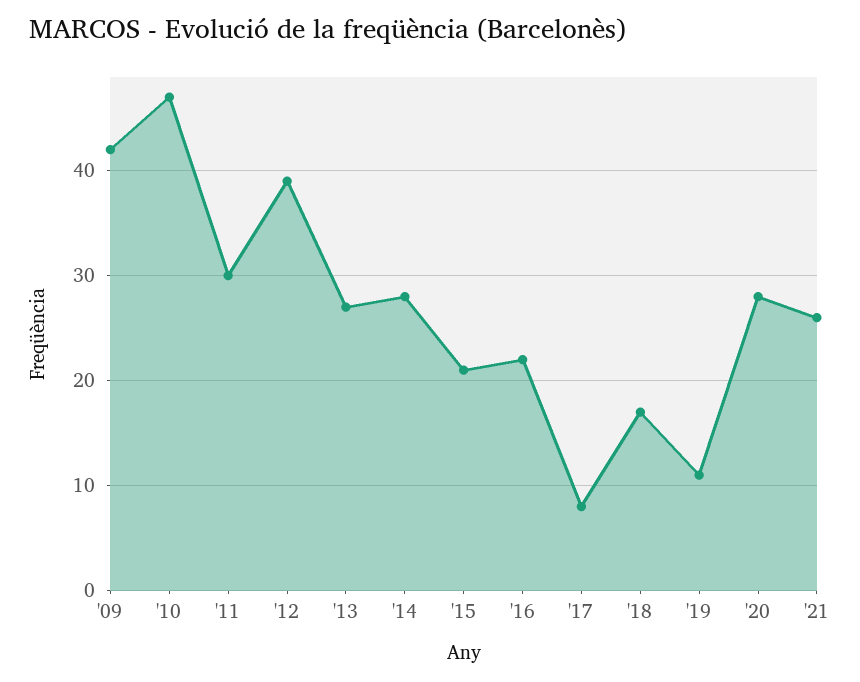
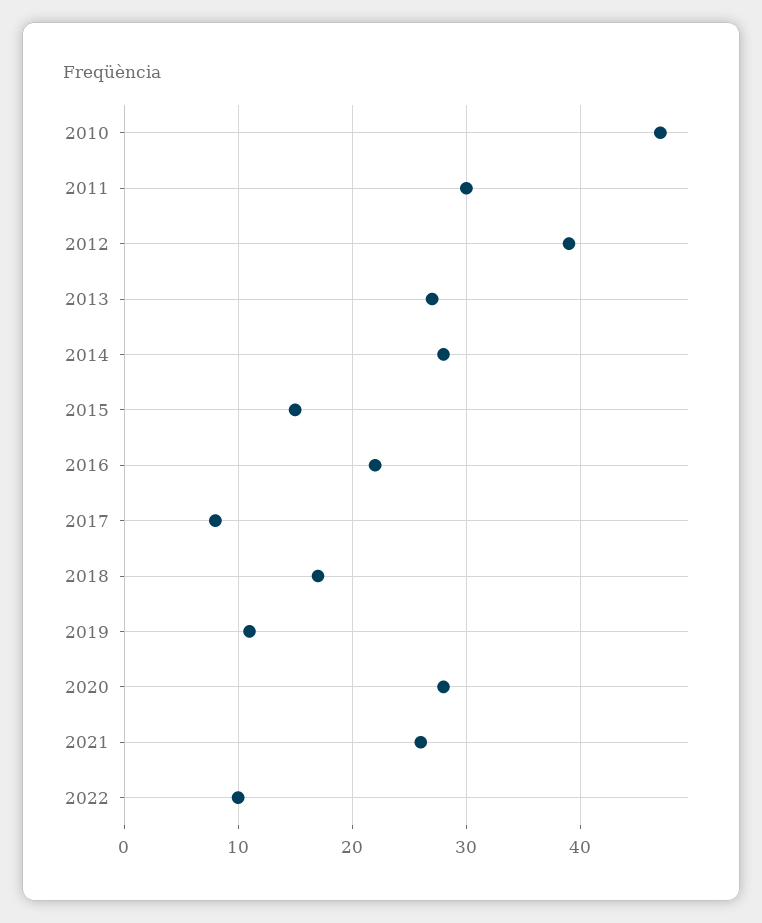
'09: 42 -> none
'15: 21 -> 15
2022: none -> 10

